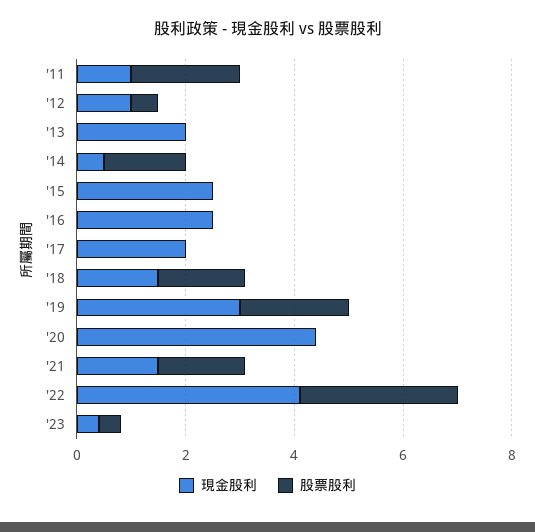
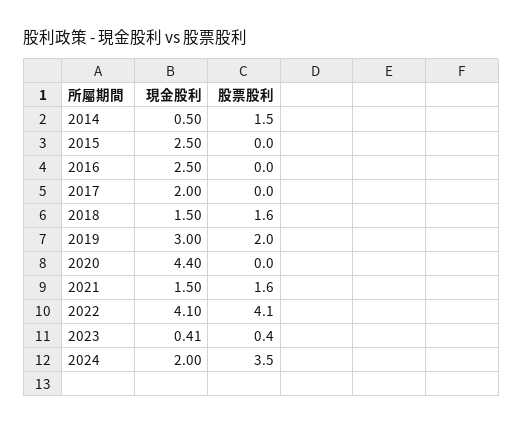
現金股利, '11: 1 -> none
股票股利, '11: 2 -> none
現金股利, '12: 1 -> none
股票股利, '12: 0.5 -> none
現金股利, '13: 2 -> none
股票股利, '13: 0 -> none
股票股利, '22: 3 -> 4.1
現金股利, 2024: none -> 2
股票股利, 2024: none -> 3.5

